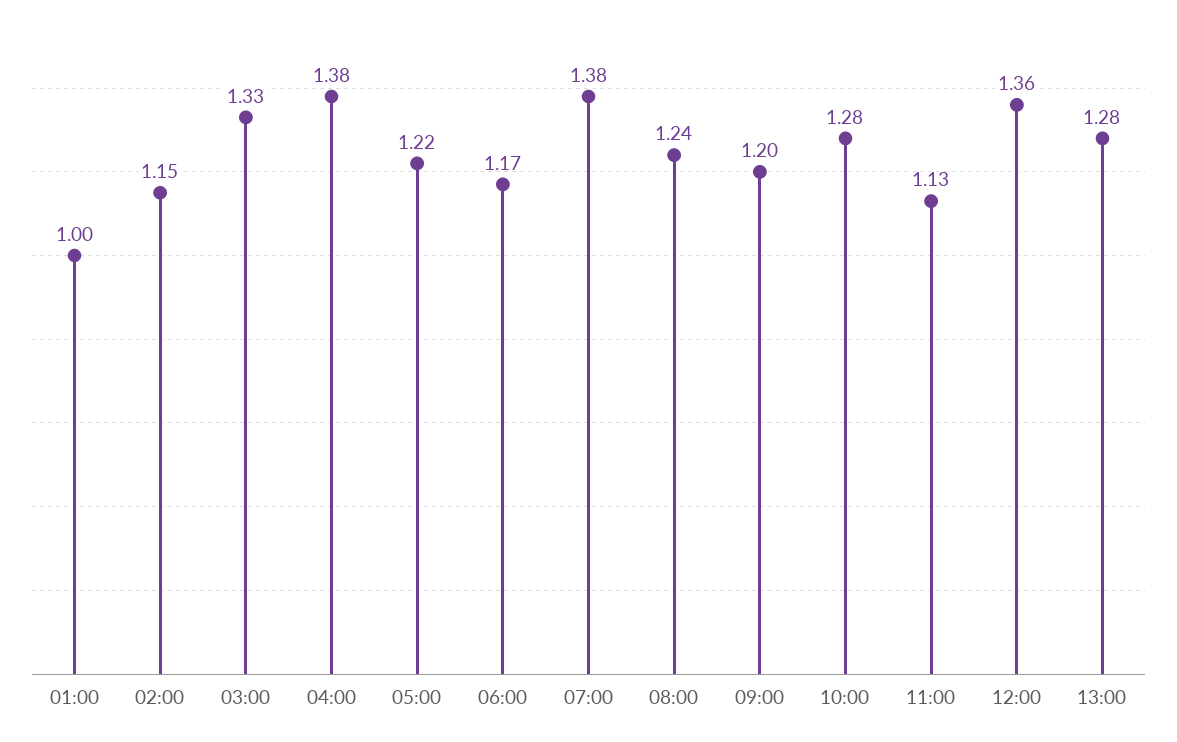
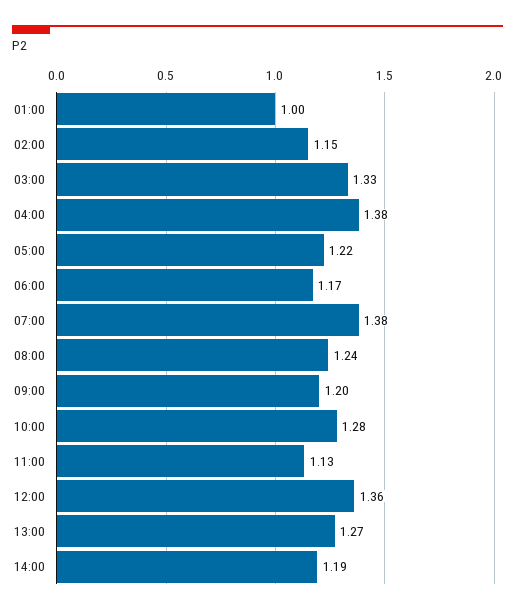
13:00: 1.28 -> 1.27
14:00: none -> 1.19

